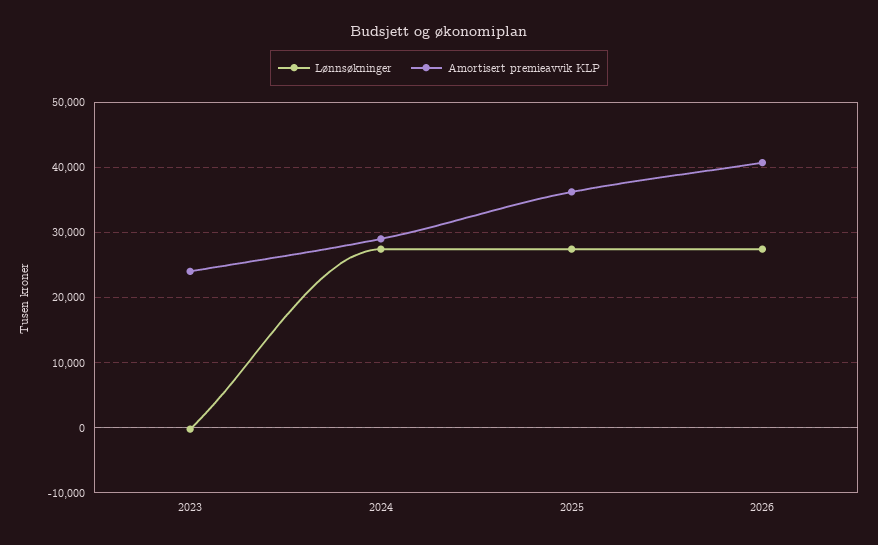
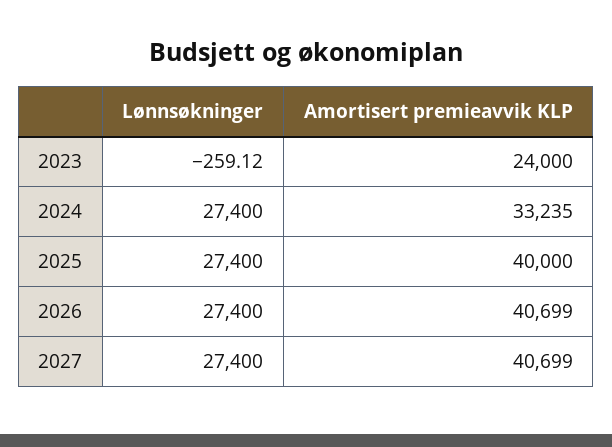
Amortisert premieavvik KLP, 2024: 29000 -> 33235
Amortisert premieavvik KLP, 2025: 36000 -> 40000
Lønnsøkninger, 2027: none -> 27400
Amortisert premieavvik KLP, 2027: none -> 40699

